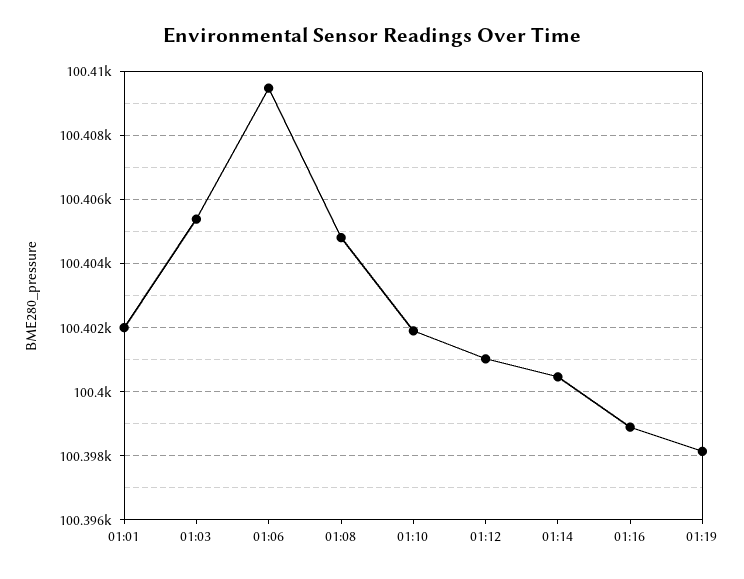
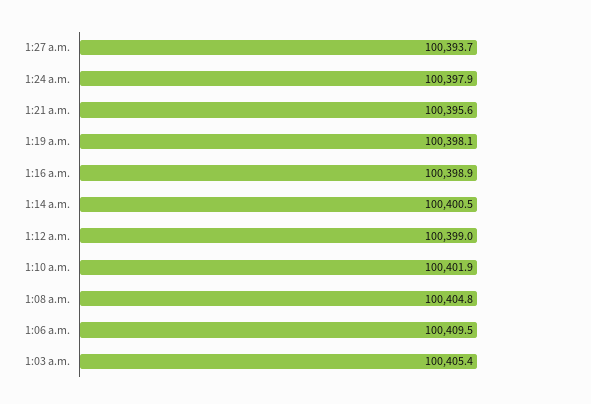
01:01: 100402 -> none
01:12: 100401 -> 100399
1:27 a.m.: none -> 100393.7
1:24 a.m.: none -> 100397.9
1:21 a.m.: none -> 100395.6

